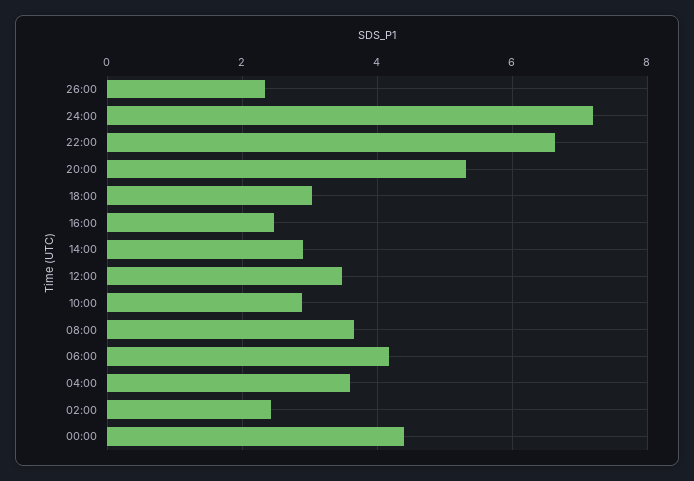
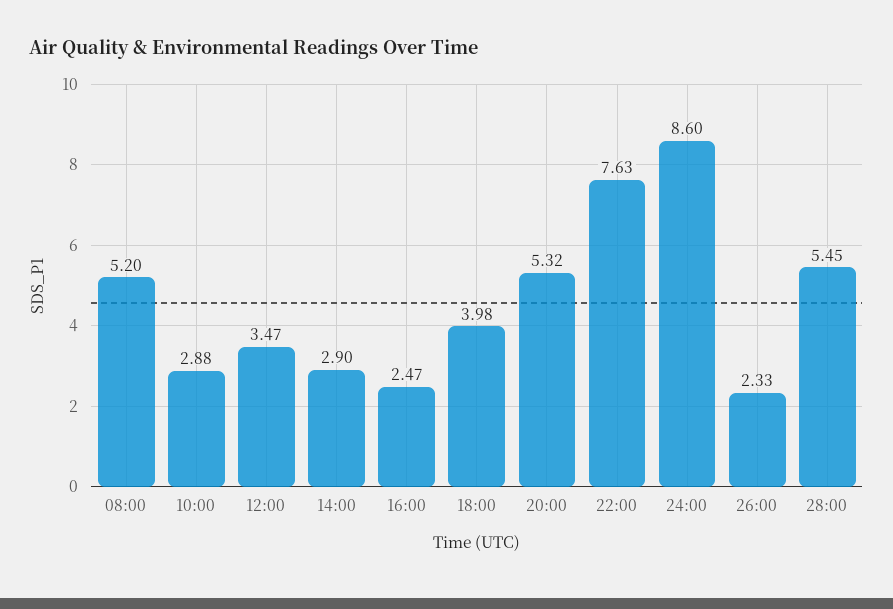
24:00: 7.2 -> 8.6
22:00: 6.6 -> 7.63
18:00: 3 -> 3.98
08:00: 3.6 -> 5.2
06:00: 4.2 -> none
04:00: 3.6 -> none
02:00: 2.4 -> none
00:00: 4.4 -> none
28:00: none -> 5.45

